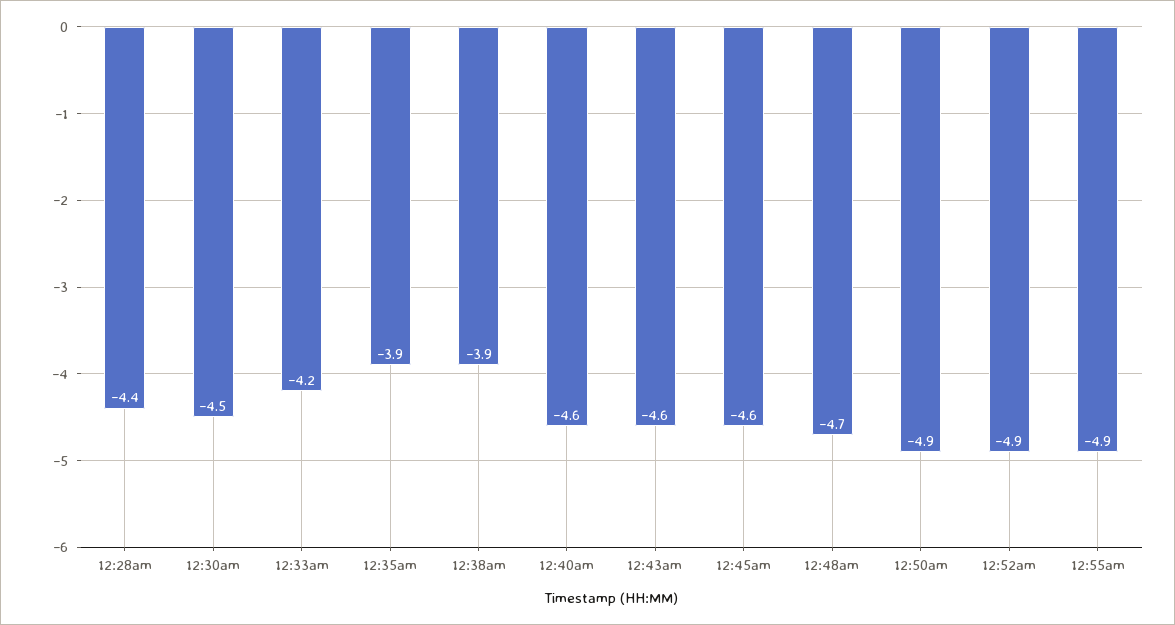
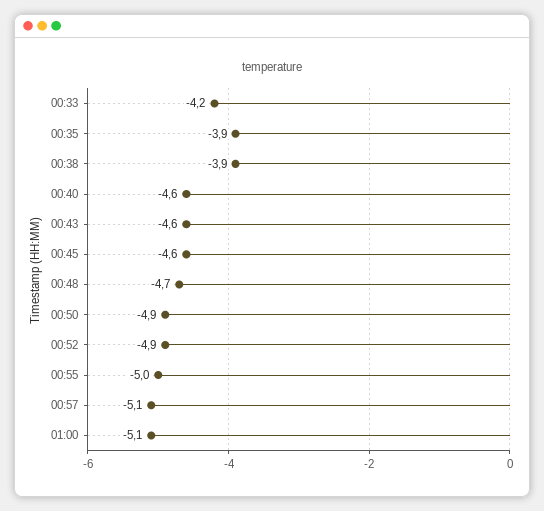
12:28am: -4.4 -> none
12:30am: -4.5 -> none
12:55am: -4.9 -> -5
00:57: none -> -5.1
01:00: none -> -5.1

